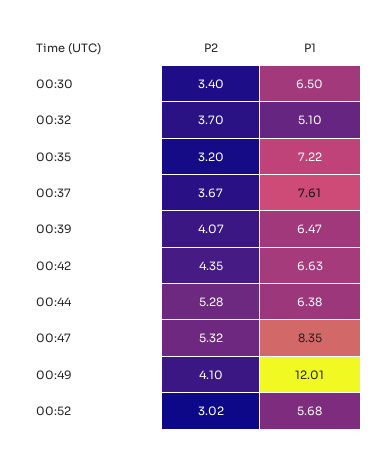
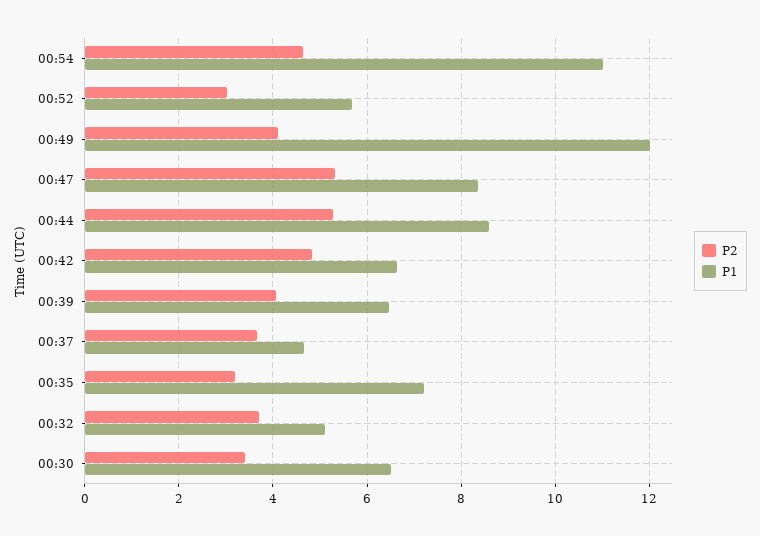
P1, 00:37: 7.61 -> 4.6
P2, 00:42: 4.35 -> 4.8
P1, 00:44: 6.38 -> 8.6
P2, 00:54: none -> 4.6
P1, 00:54: none -> 11

